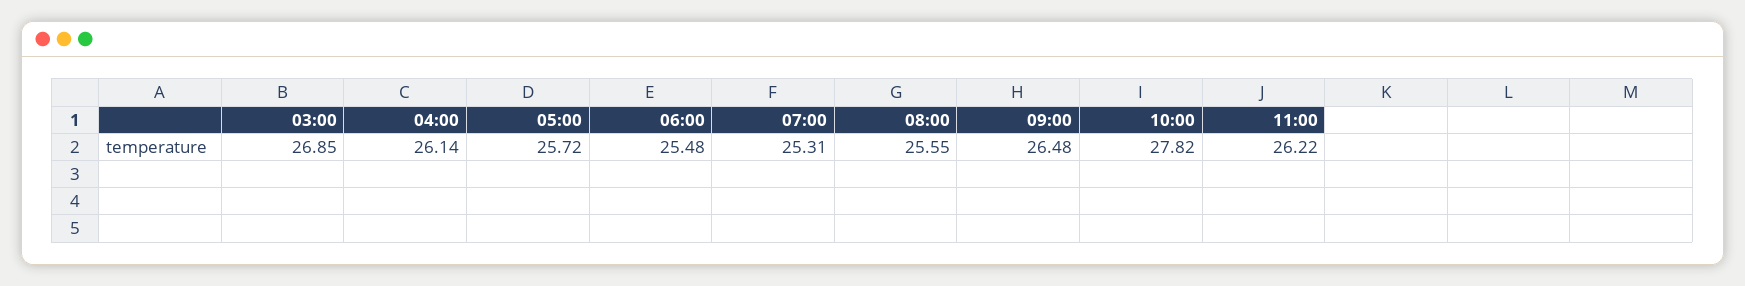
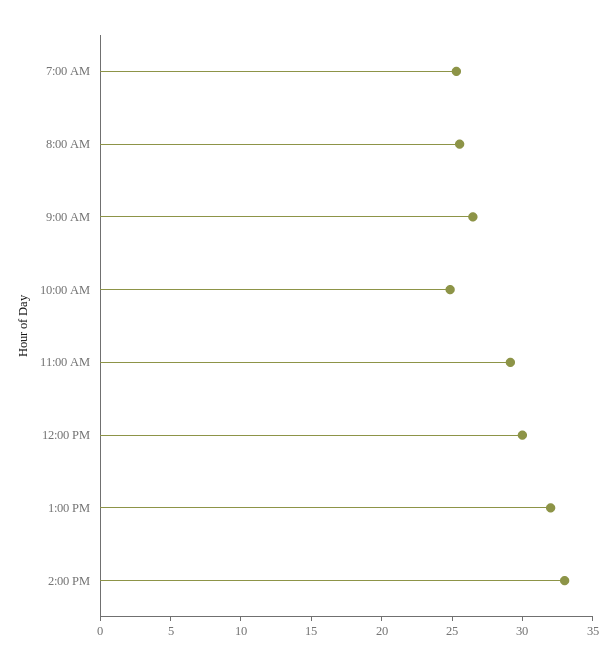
03:00: 26.85 -> none
04:00: 26.14 -> none
05:00: 25.72 -> none
06:00: 25.48 -> none
10:00: 27.82 -> 25
11:00: 26.22 -> 29
12:00 PM: none -> 30
1:00 PM: none -> 32
2:00 PM: none -> 33

